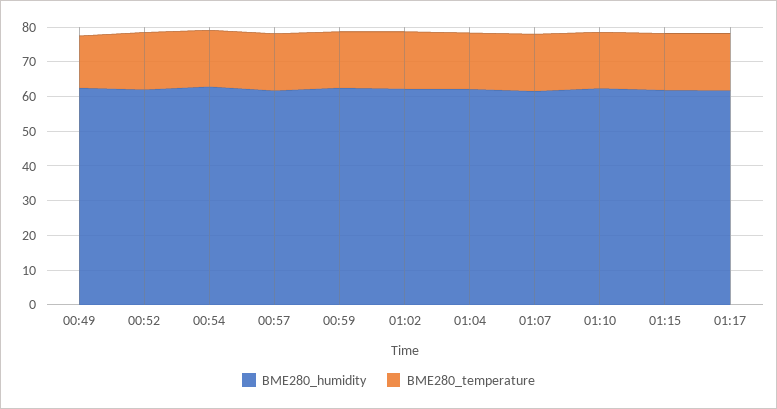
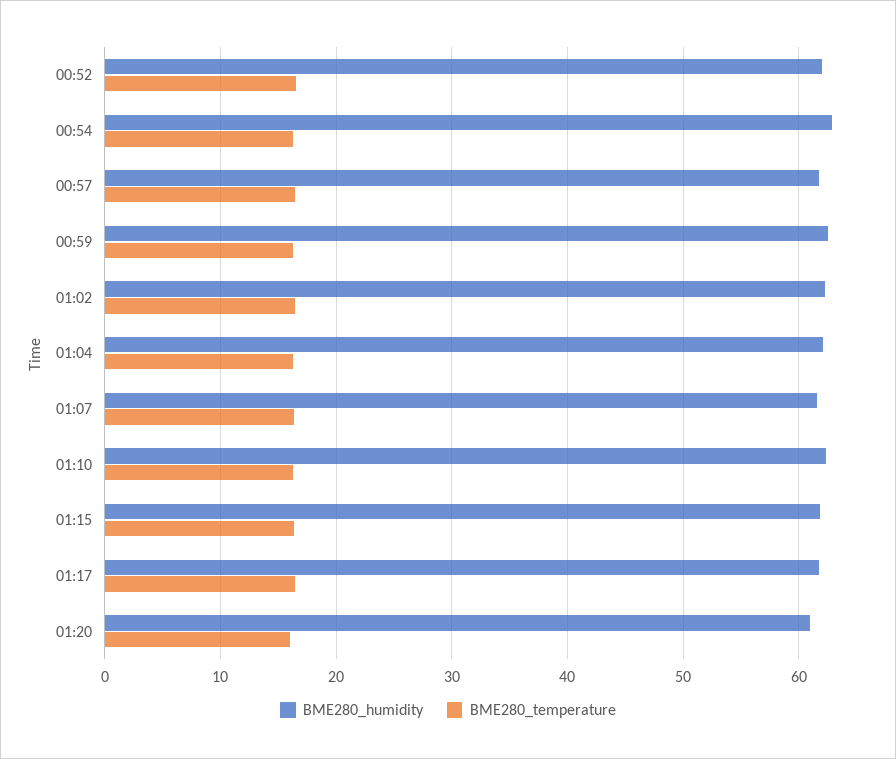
BME280_humidity, 00:49: 62.5 -> none
BME280_temperature, 00:49: 15 -> none
BME280_humidity, 01:20: none -> 61
BME280_temperature, 01:20: none -> 16

